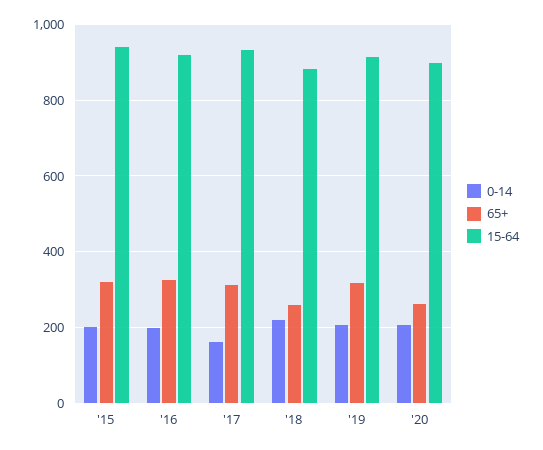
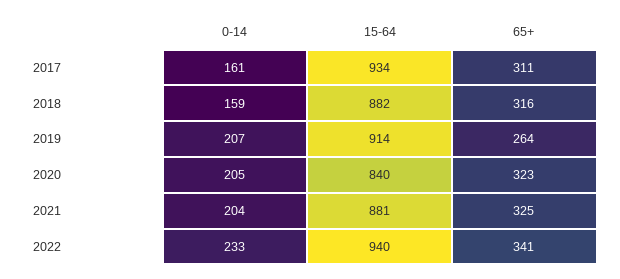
0-14, '15: 200 -> none
65+, '15: 320 -> none
15-64, '15: 940 -> none
0-14, '16: 200 -> none
65+, '16: 320 -> none
15-64, '16: 920 -> none
0-14, '18: 220 -> 159
65+, '18: 260 -> 316
65+, '19: 320 -> 264
65+, '20: 260 -> 323
15-64, '20: 900 -> 840
0-14, 2021: none -> 204
15-64, 2021: none -> 881
65+, 2021: none -> 325
0-14, 2022: none -> 233
15-64, 2022: none -> 940
65+, 2022: none -> 341

